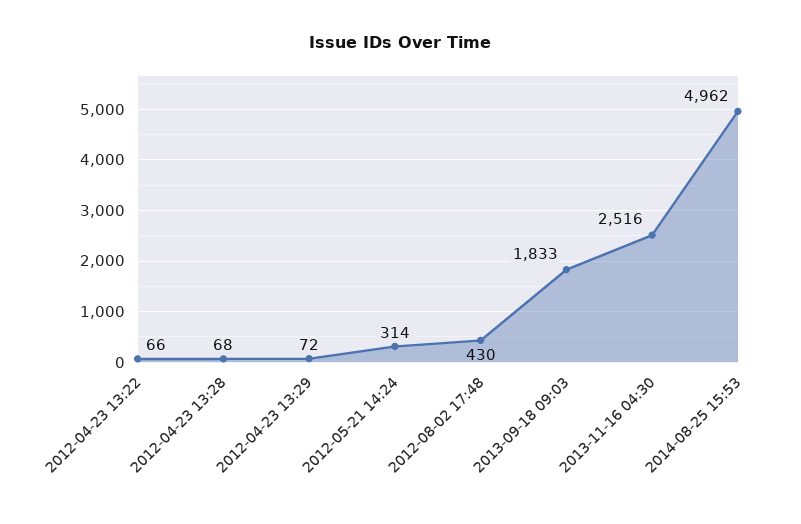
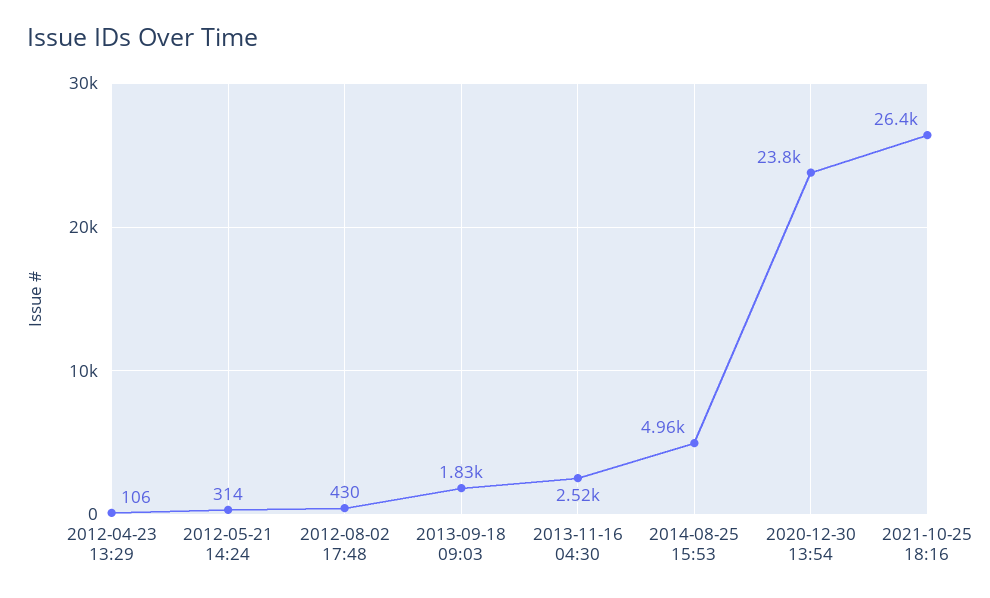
2012-04-23 13:22: 66 -> none
2012-04-23 13:28: 68 -> none
2012-04-23 13:29: 72 -> 106
2020-12-30 13:54: none -> 23800
2021-10-25 18:16: none -> 26400

